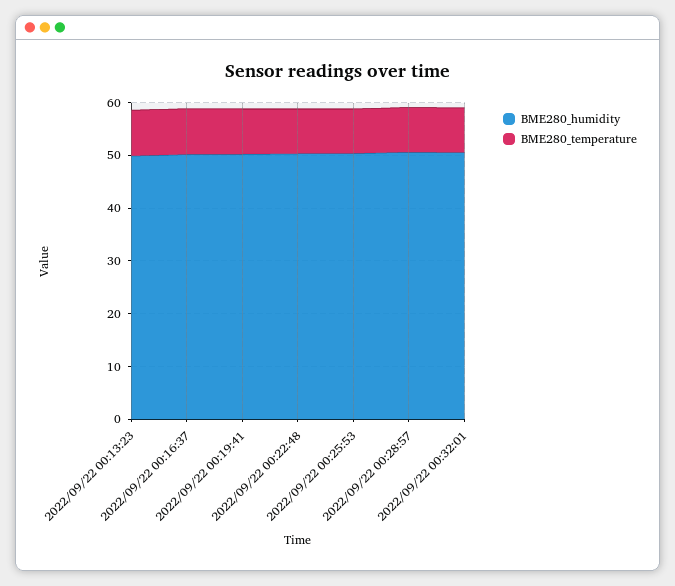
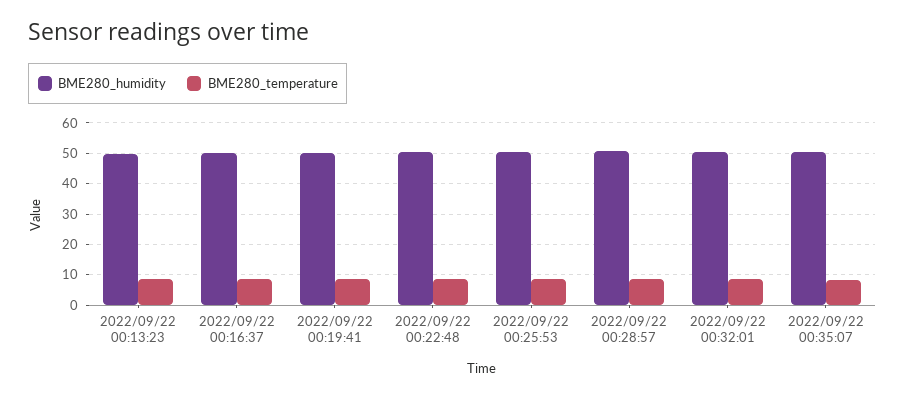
BME280_humidity, 2022/09/22 00:35:07: none -> 50
BME280_temperature, 2022/09/22 00:35:07: none -> 8

